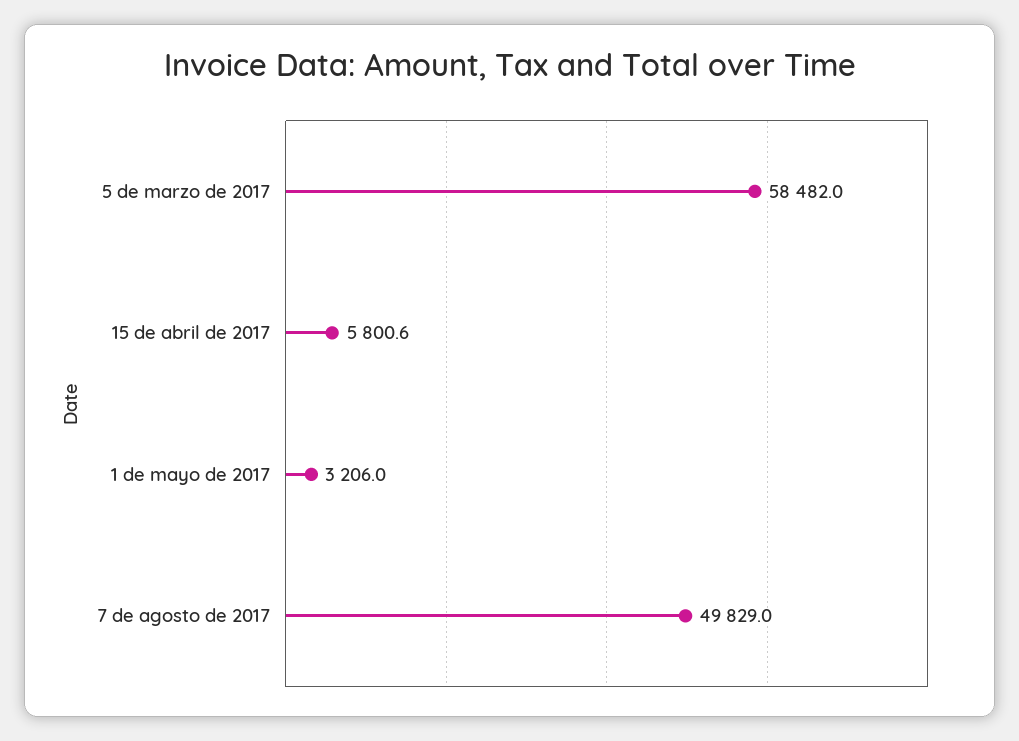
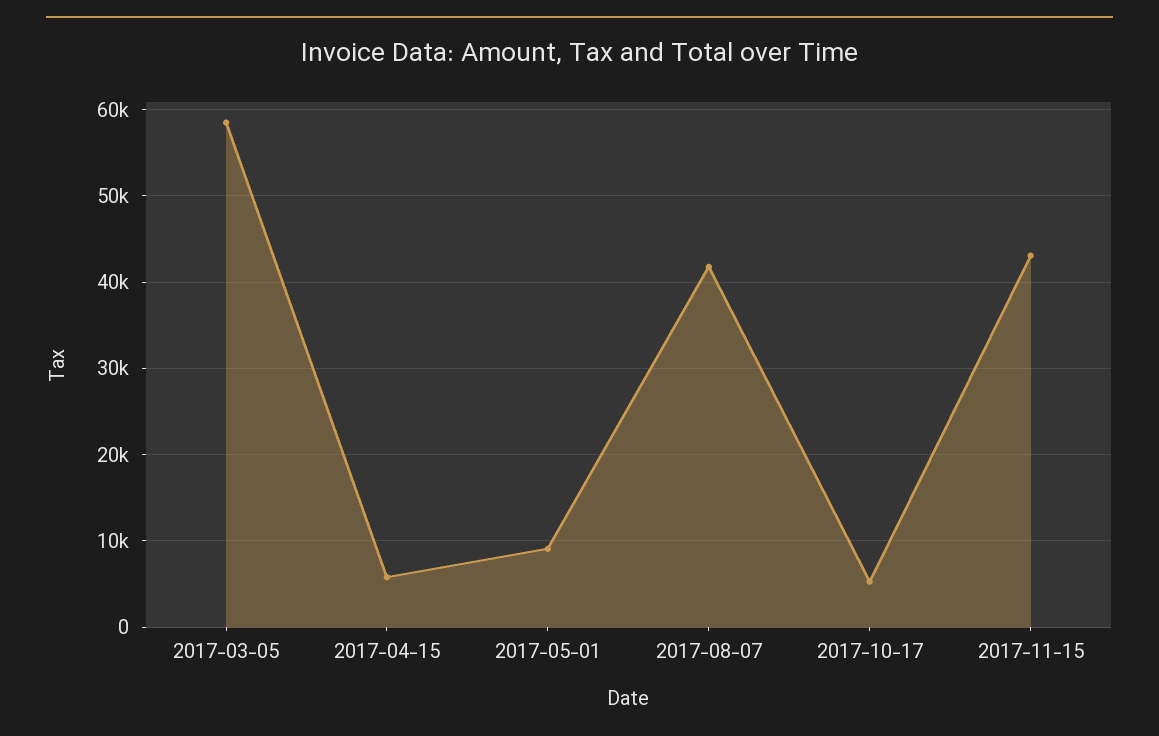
1 de mayo de 2017: 3206 -> 9000
7 de agosto de 2017: 49829 -> 42000
2017-10-17: none -> 5000
2017-11-15: none -> 43000

